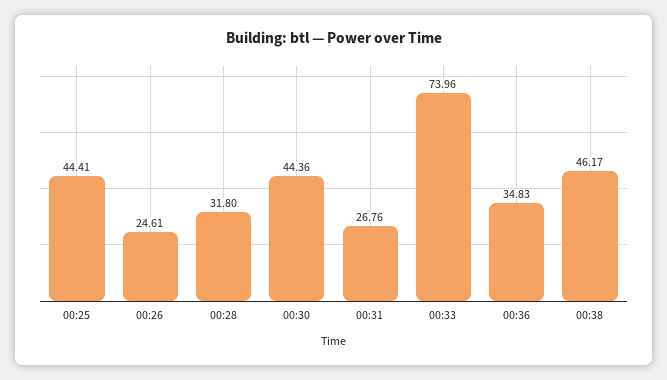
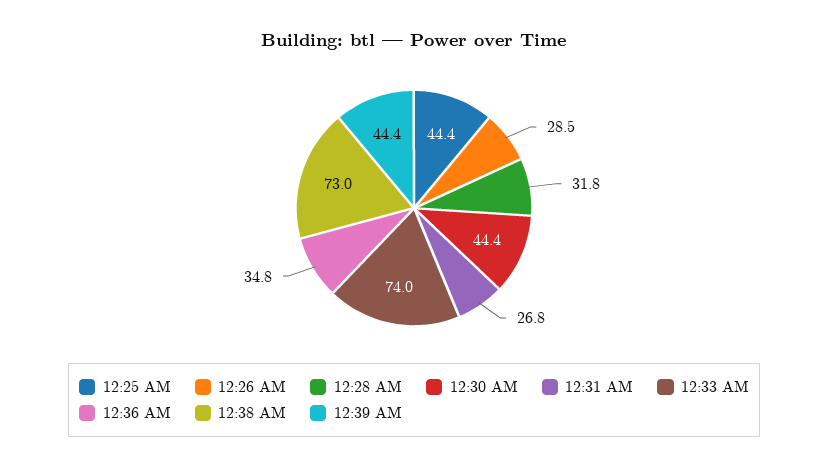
00:26: 24.61 -> 28.5
00:38: 46.17 -> 73
12:39 AM: none -> 44.4

